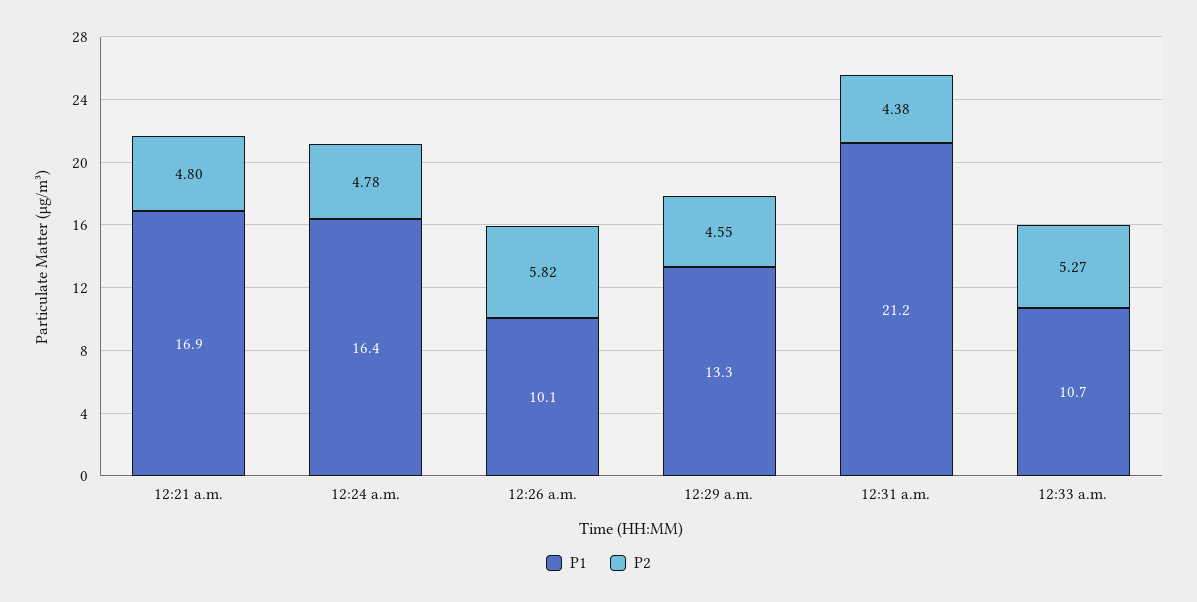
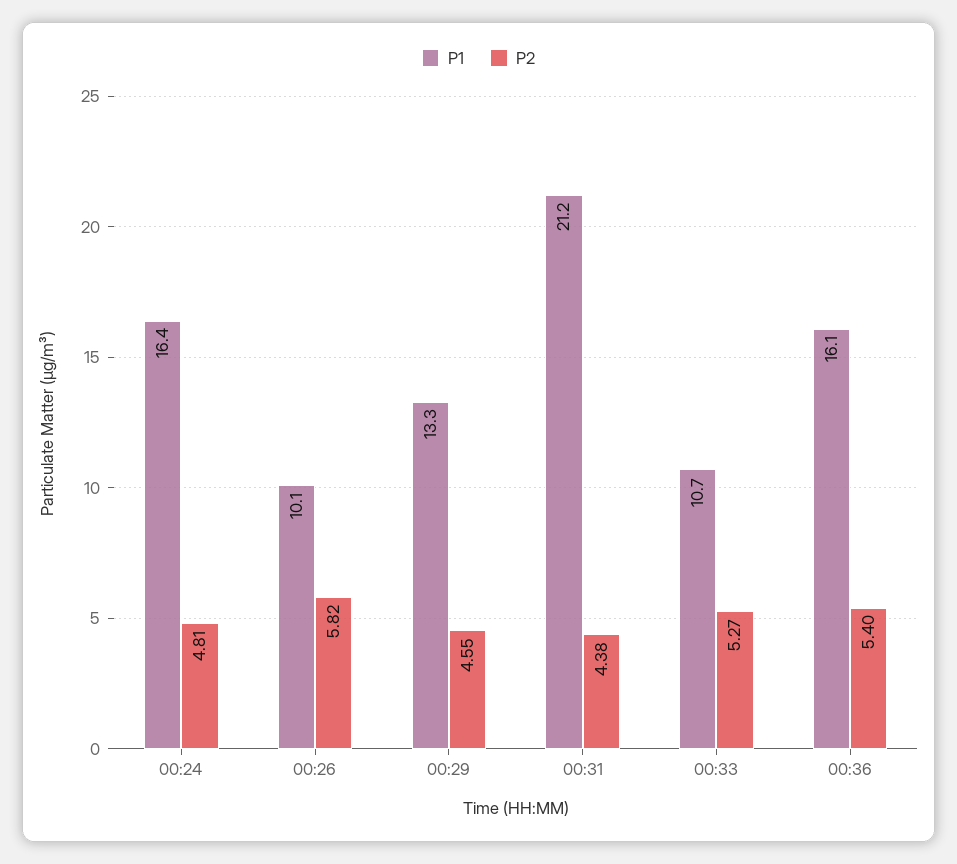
P1, 12:21 a.m.: 16.9 -> none
P2, 12:21 a.m.: 4.8 -> none
P2, 12:24 a.m.: 4.78 -> 4.81
P1, 00:36: none -> 16.1
P2, 00:36: none -> 5.4

